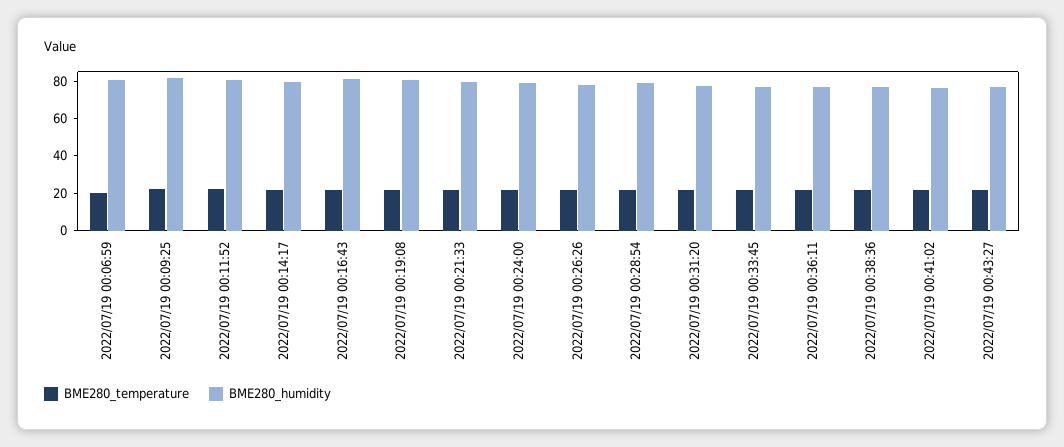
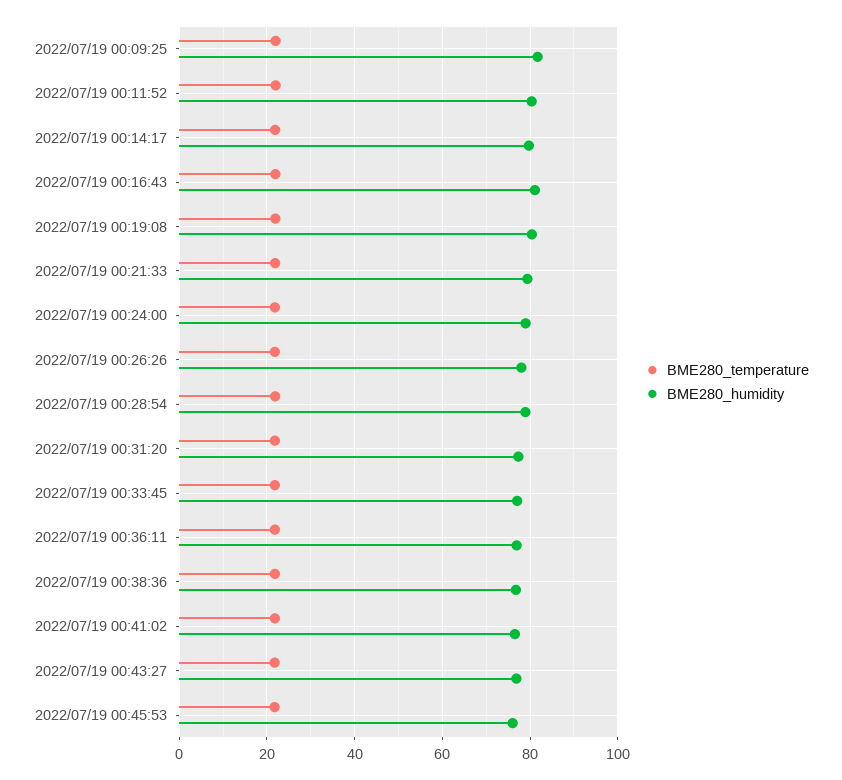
BME280_temperature, 2022/07/19 00:06:59: 20 -> none
BME280_humidity, 2022/07/19 00:06:59: 80 -> none
BME280_temperature, 2022/07/19 00:45:53: none -> 22
BME280_humidity, 2022/07/19 00:45:53: none -> 76

